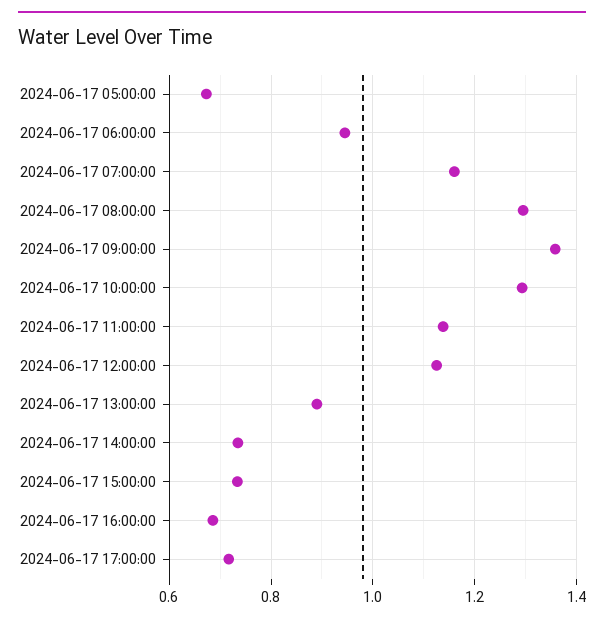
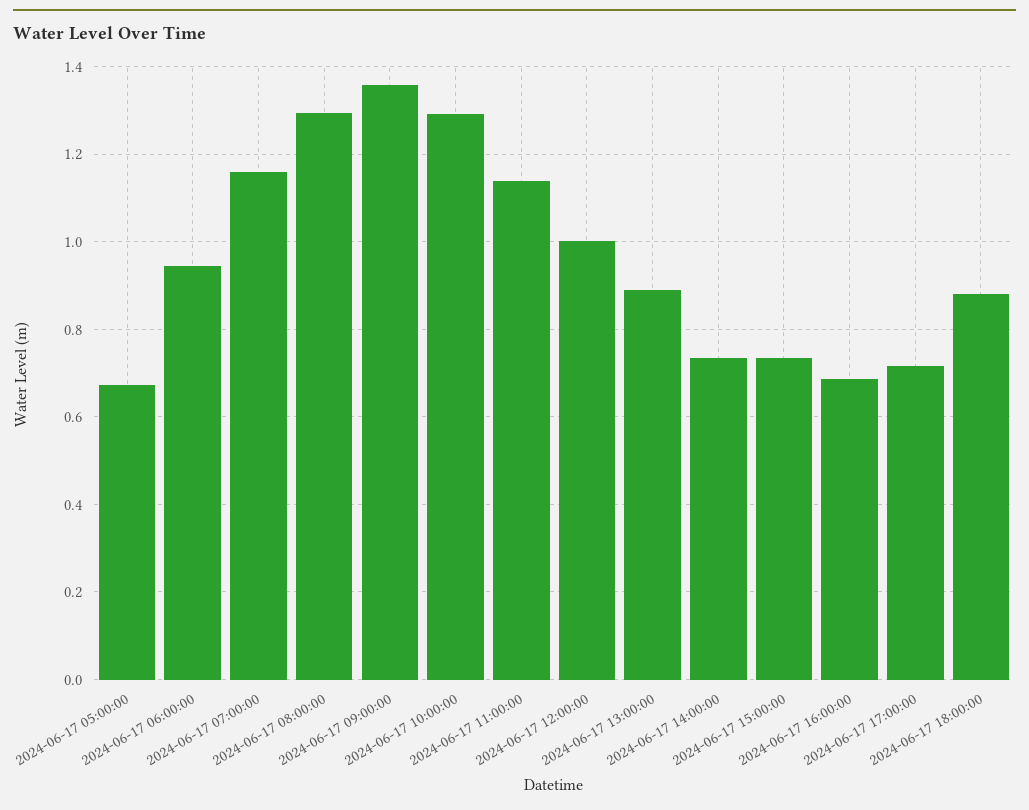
2024-06-17 12:00:00: 1.12 -> 1
2024-06-17 18:00:00: none -> 0.88

